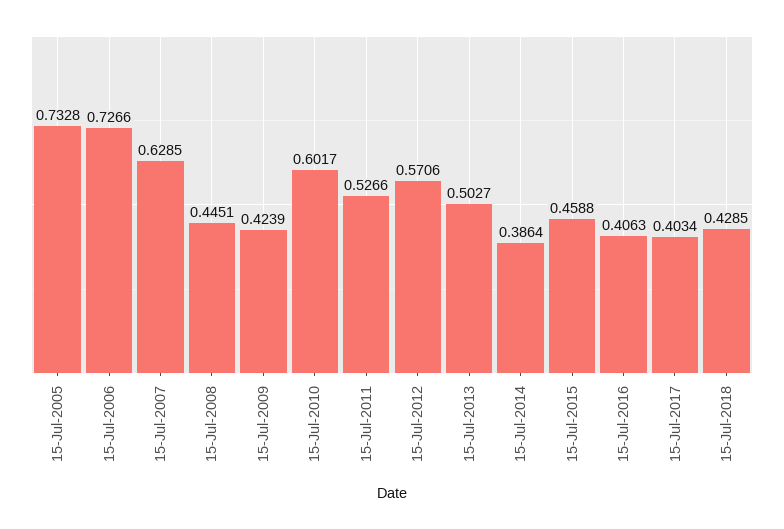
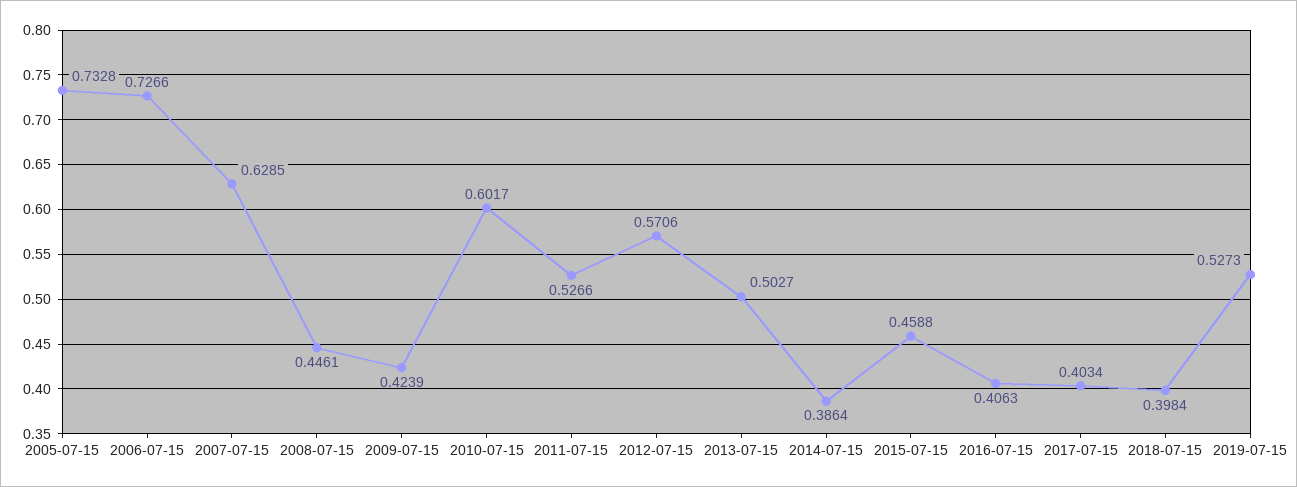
15-Jul-2008: 0.4451 -> 0.4461
15-Jul-2018: 0.4285 -> 0.3984
2019-07-15: none -> 0.5273

